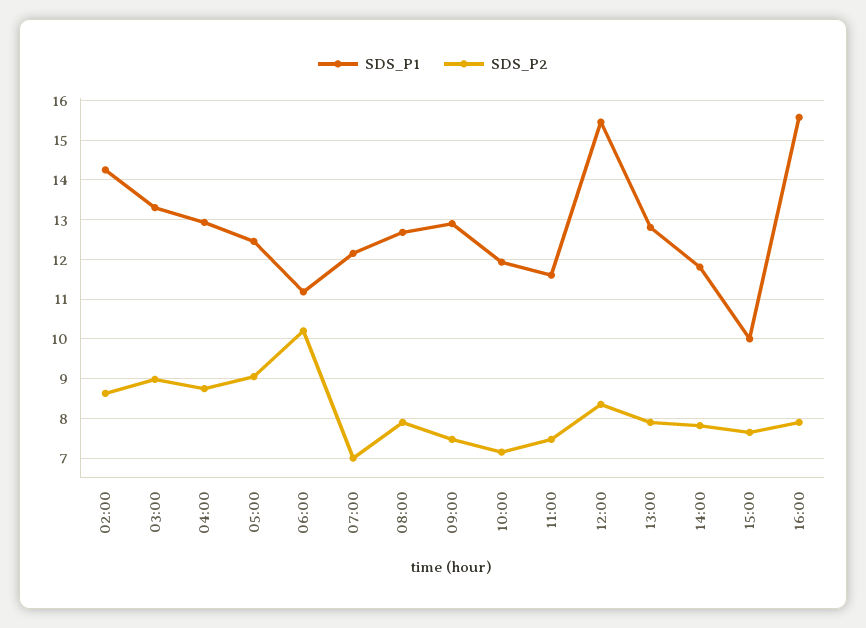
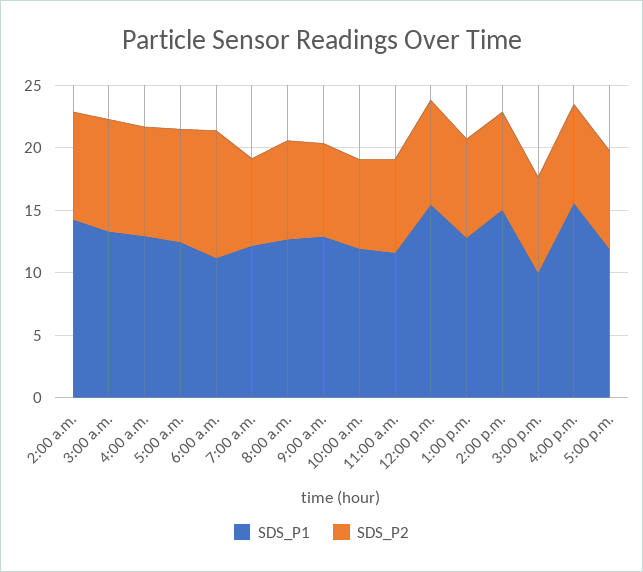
SDS_P1, 14:00: 11.8 -> 15
SDS_P1, 5:00 p.m.: none -> 12
SDS_P2, 5:00 p.m.: none -> 8

